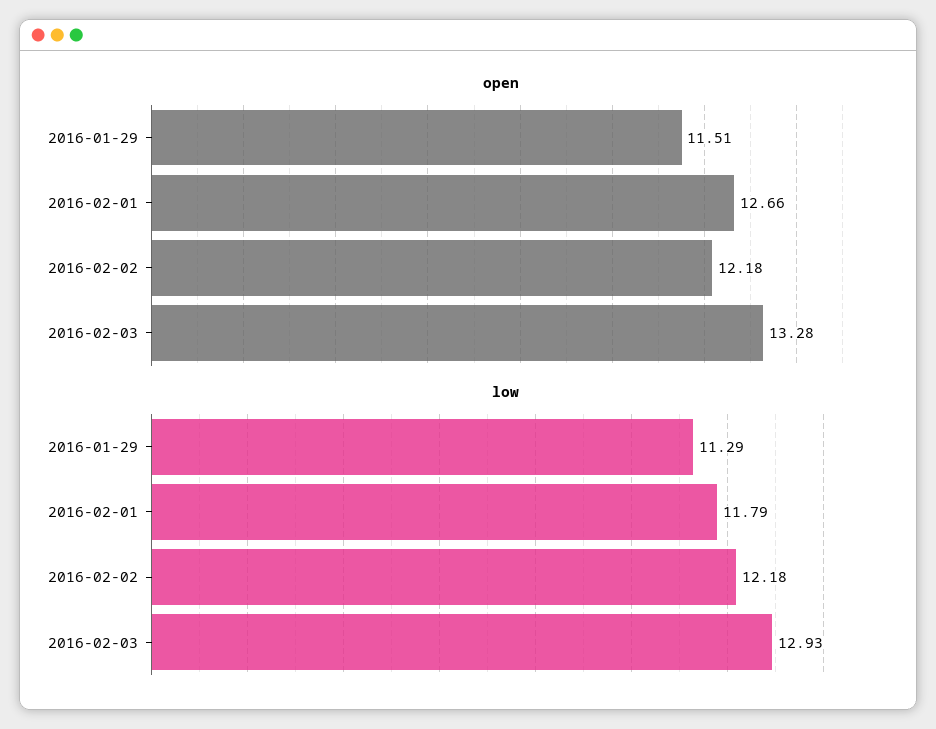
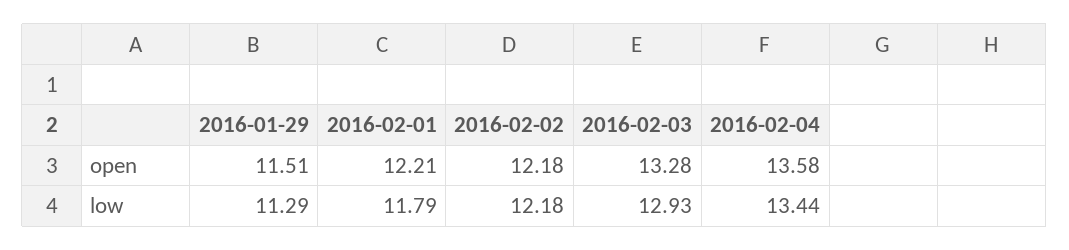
open, 2016-02-01: 12.66 -> 12.21
open, 2016-02-04: none -> 13.58
low, 2016-02-04: none -> 13.44

